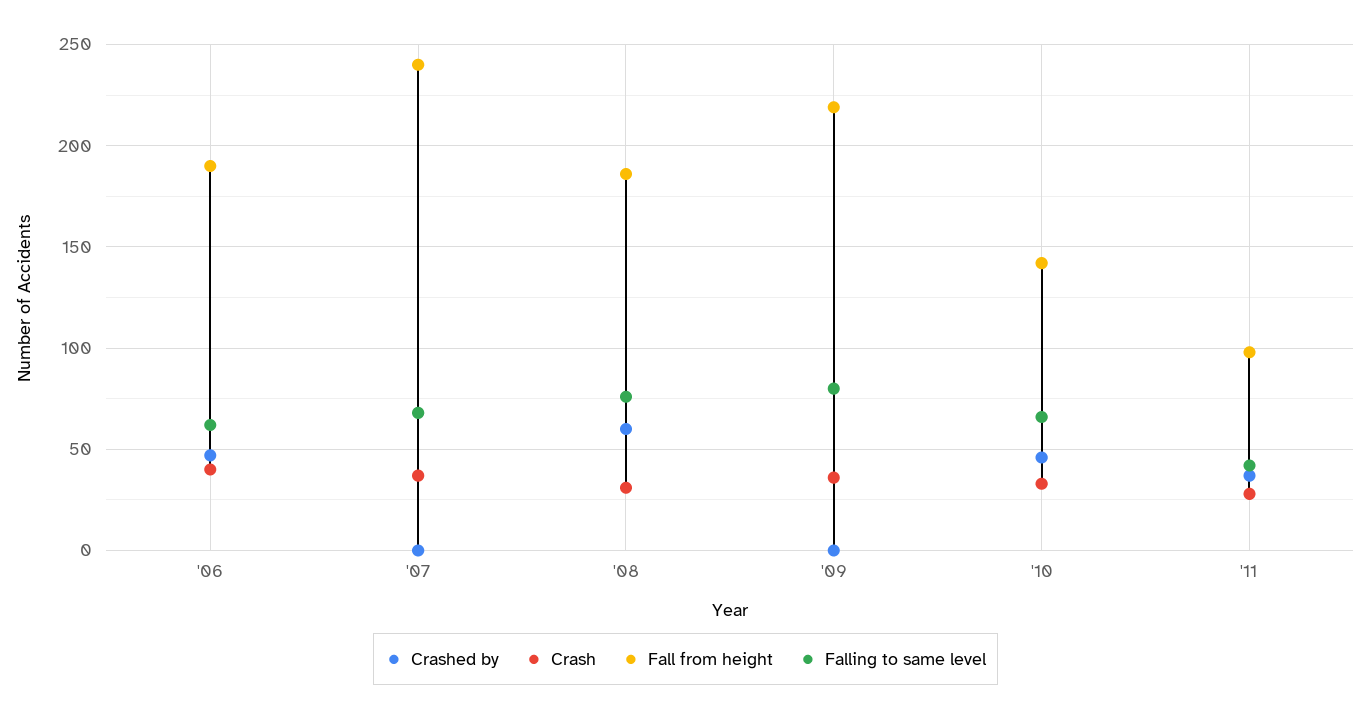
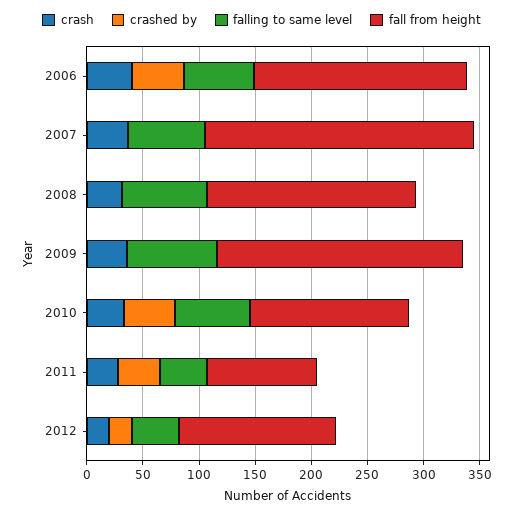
Crashed by, '08: 60 -> 0
Crash, 2012: none -> 20
Crashed by, 2012: none -> 20
Falling to same level, 2012: none -> 40
Fall from height, 2012: none -> 140

